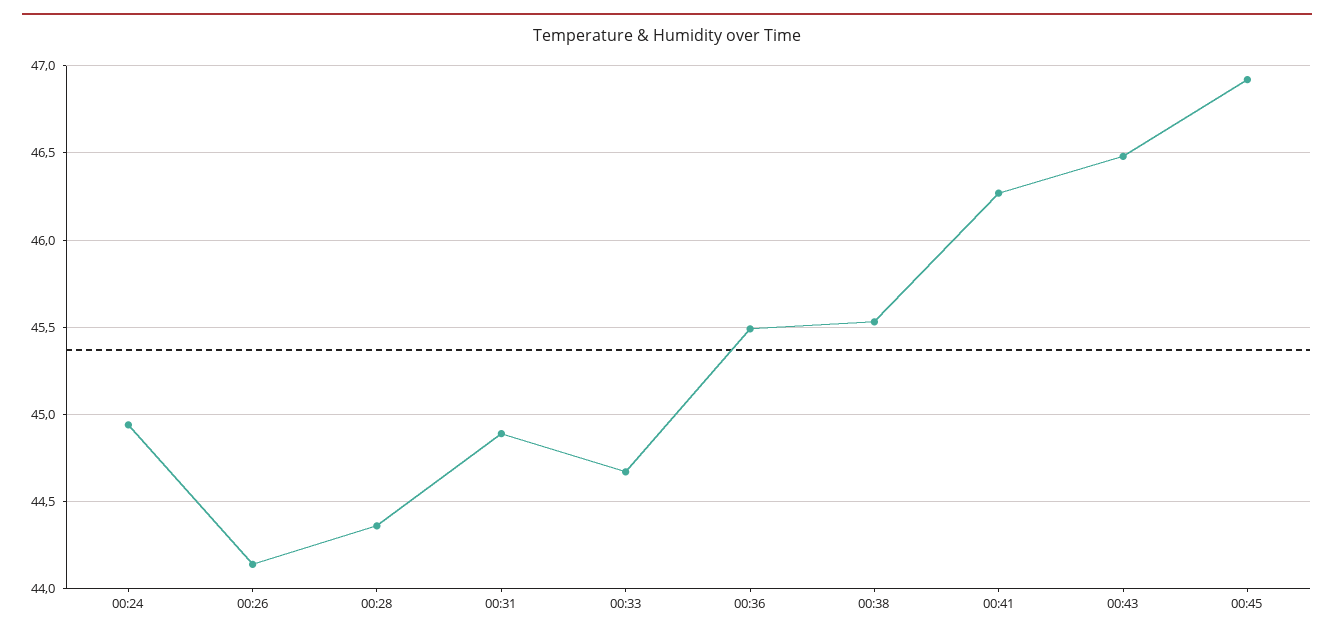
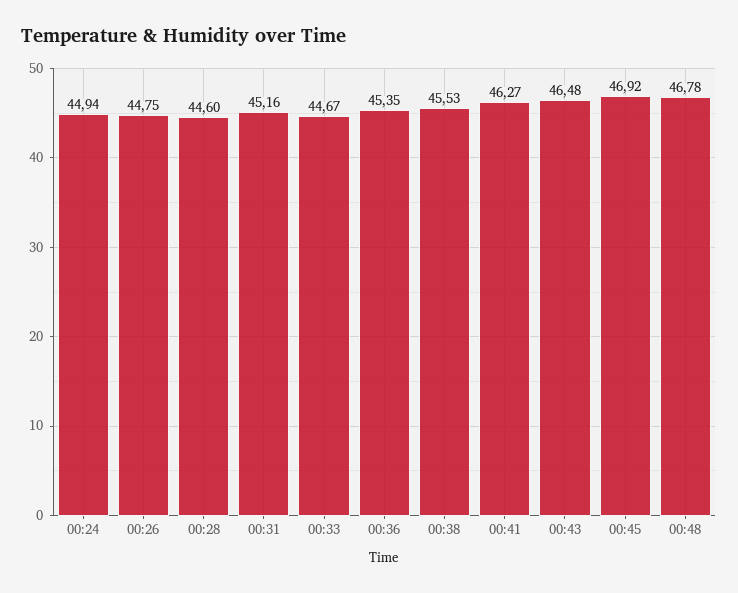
00:26: 44.15 -> 44.75
00:28: 44.35 -> 44.6
00:31: 44.9 -> 45.16
00:36: 45.5 -> 45.35
00:48: none -> 46.78

